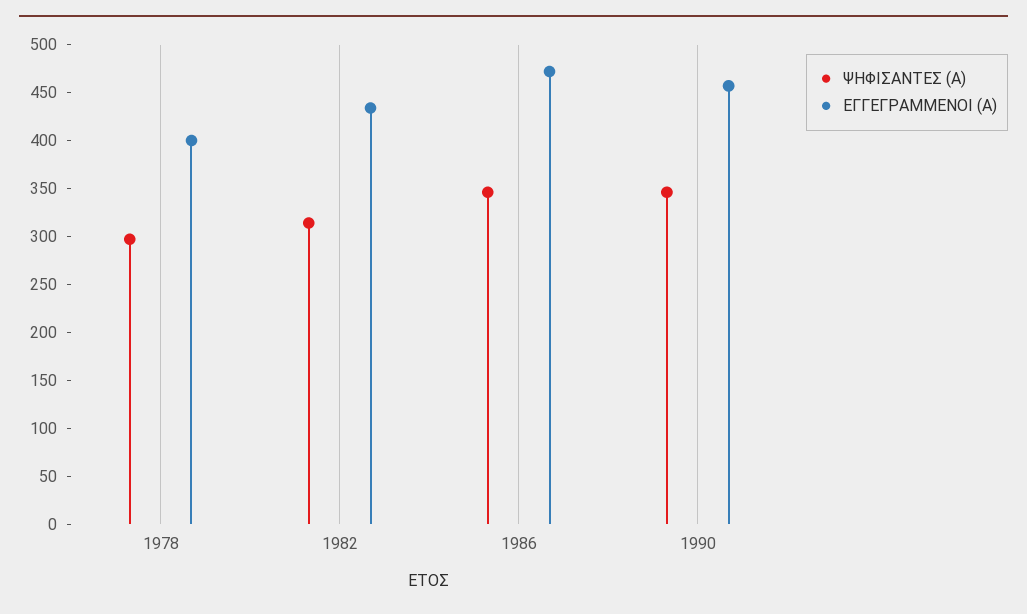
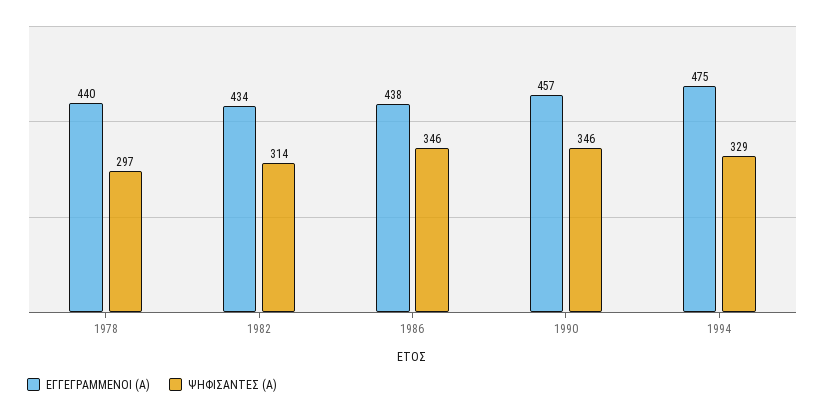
ΕΓΓΕΓΡΑΜΜΕΝΟΙ (Α), 1978: 400 -> 440
ΕΓΓΕΓΡΑΜΜΕΝΟΙ (Α), 1986: 470 -> 438
ΕΓΓΕΓΡΑΜΜΕΝΟΙ (Α), 1994: none -> 475
ΨΗΦΙΣΑΝΤΕΣ (Α), 1994: none -> 329

